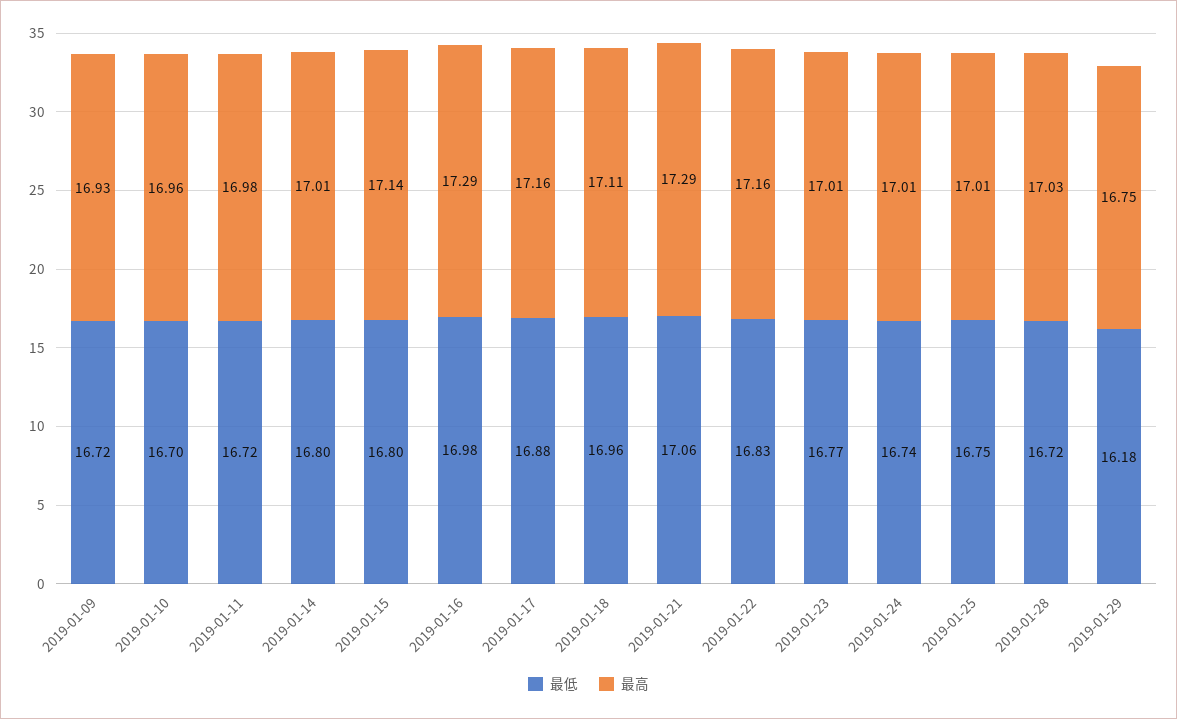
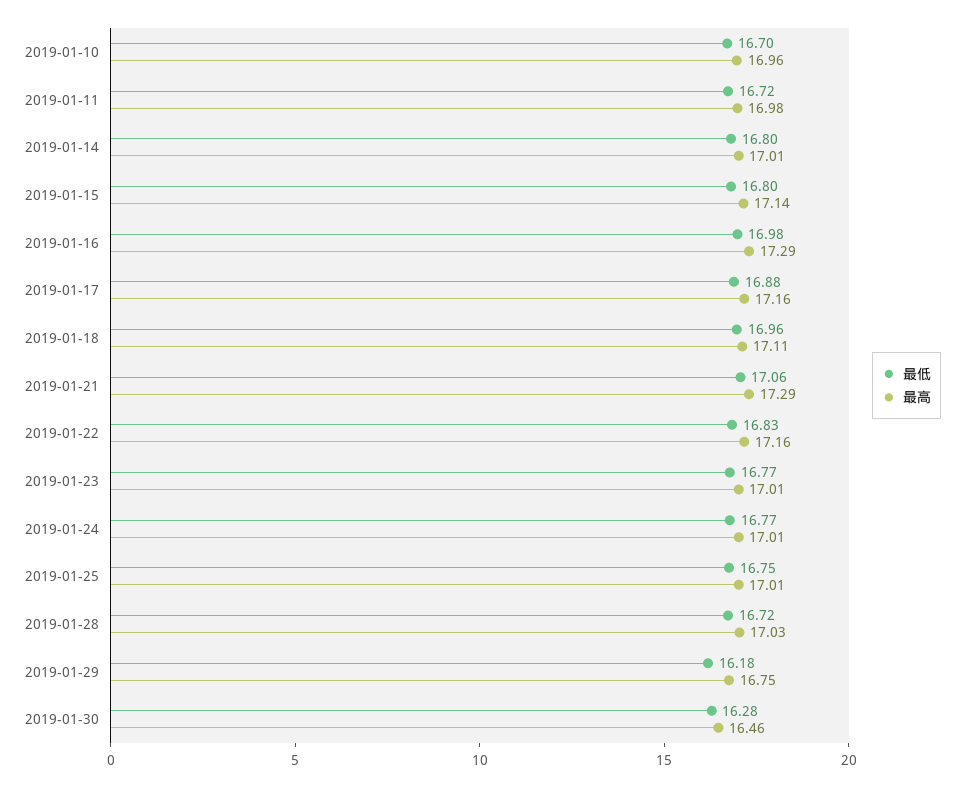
最低, 2019-01-09: 16.72 -> none
最高, 2019-01-09: 16.93 -> none
最低, 2019-01-24: 16.74 -> 16.77
最低, 2019-01-30: none -> 16.28
最高, 2019-01-30: none -> 16.46

